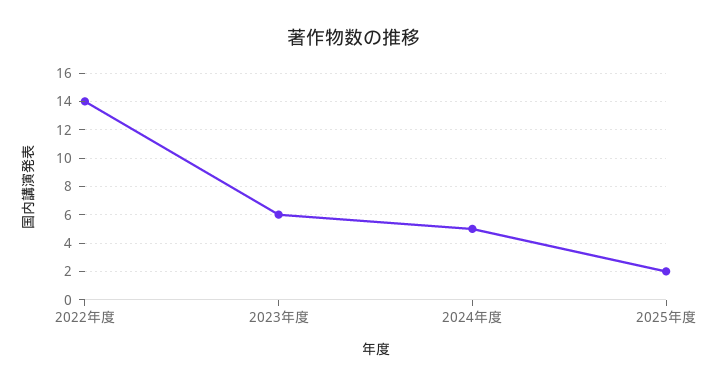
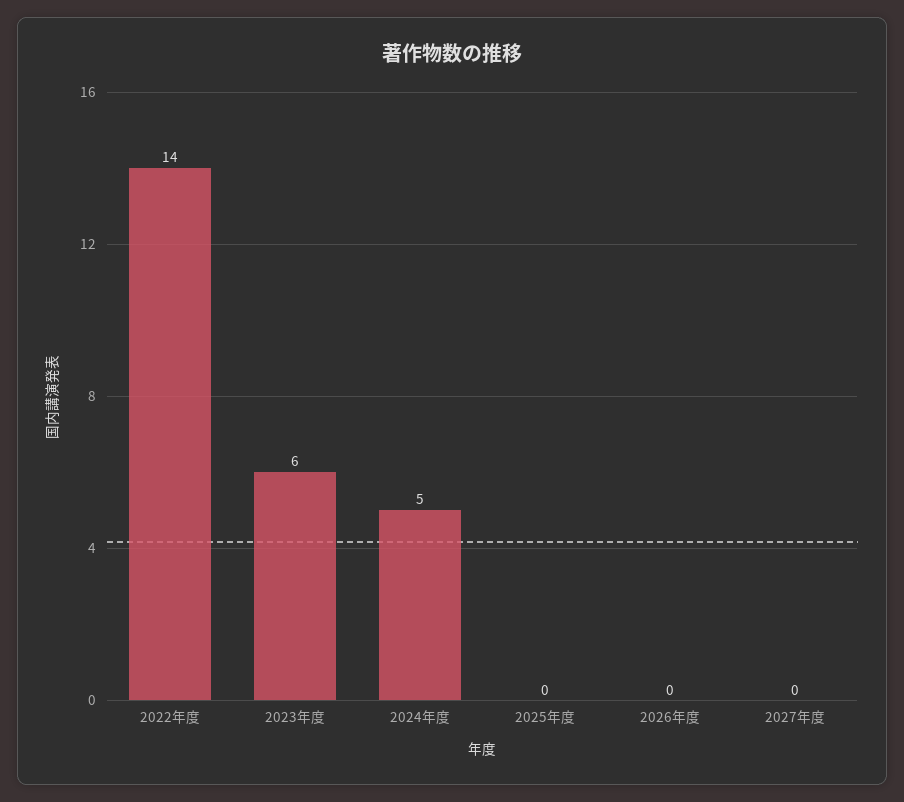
2025年度: 2 -> 0
2026年度: none -> 0
2027年度: none -> 0

